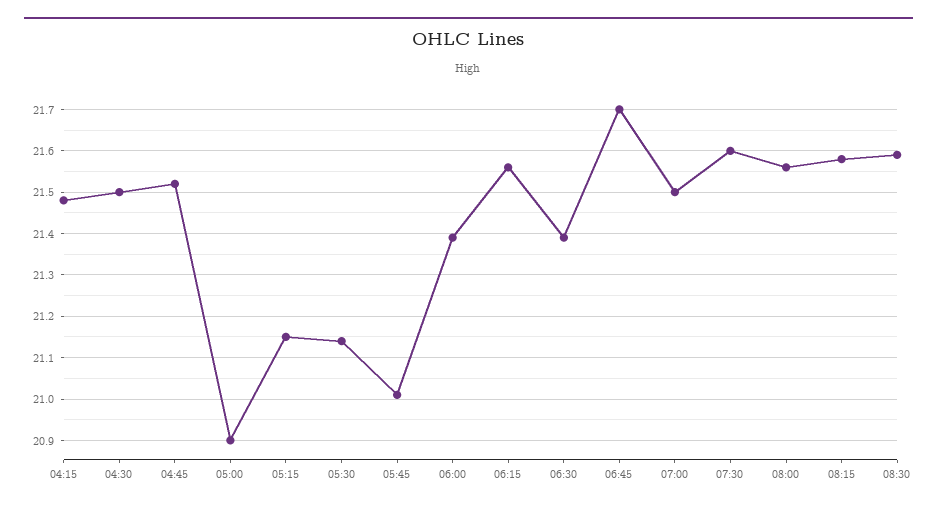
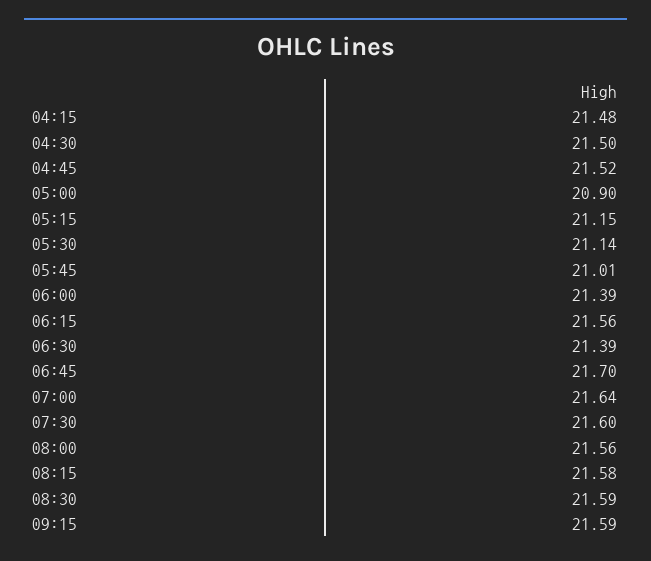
07:00: 21.5 -> 21.64
09:15: none -> 21.59

